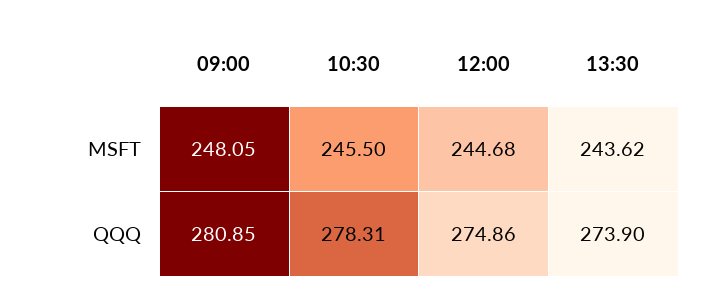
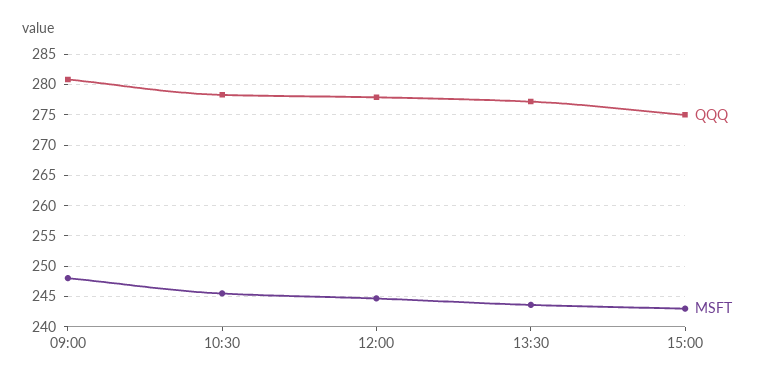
QQQ, 12:00: 274.86 -> 278
QQQ, 13:30: 273.9 -> 277
QQQ, 15:00: none -> 275
MSFT, 15:00: none -> 243

